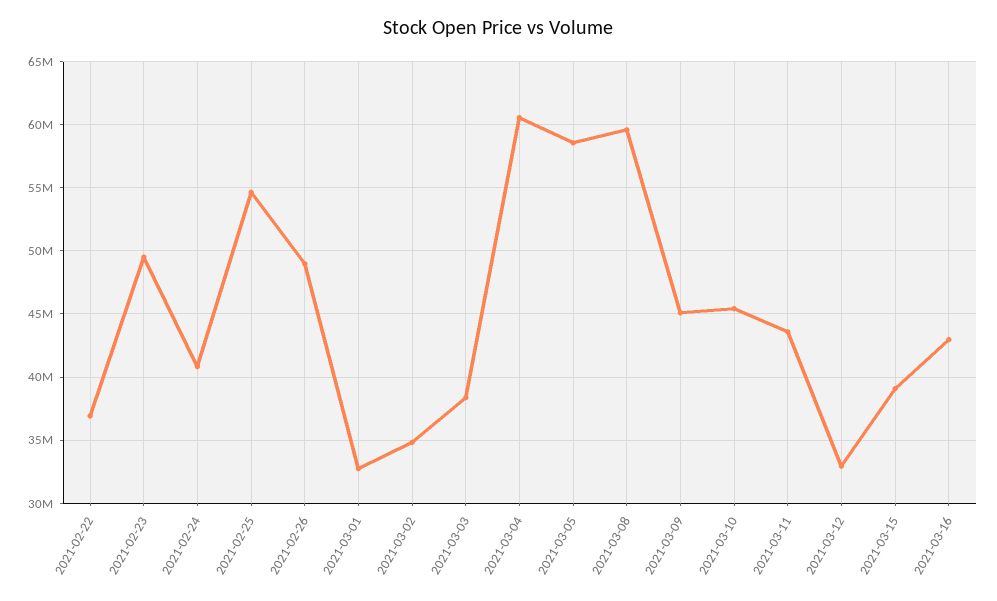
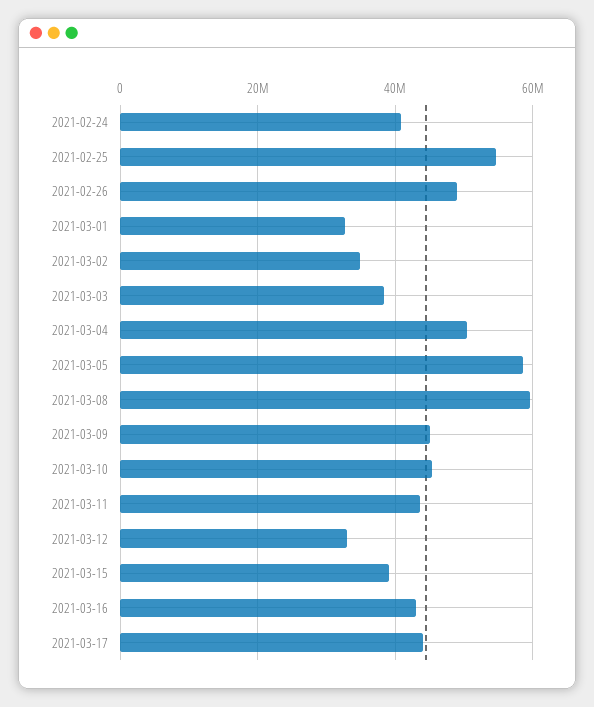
2021-02-22: 37000000 -> none
2021-02-23: 49500000 -> none
2021-03-04: 60500000 -> 50000000
2021-03-17: none -> 44000000

